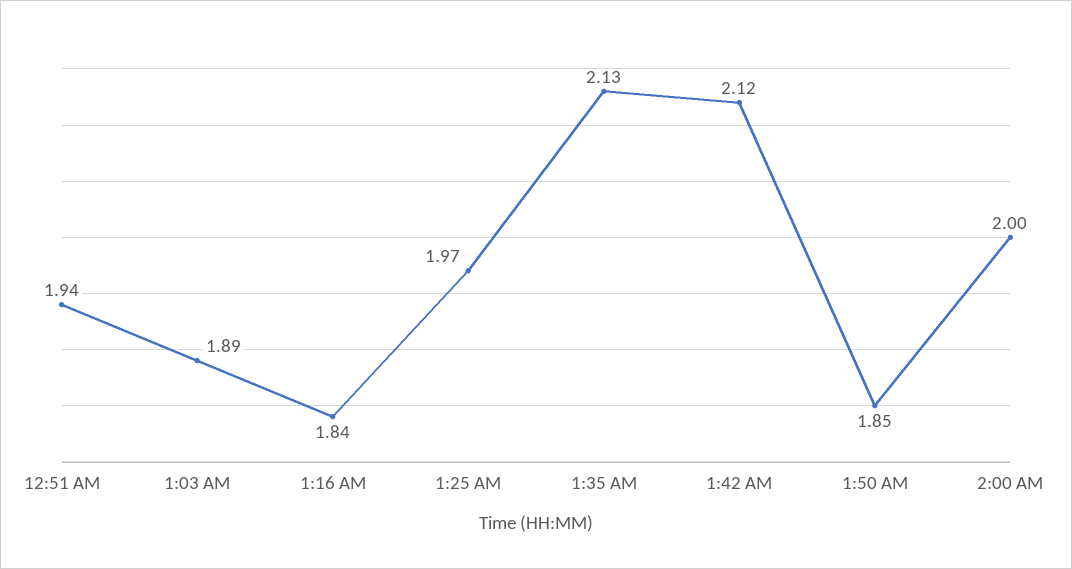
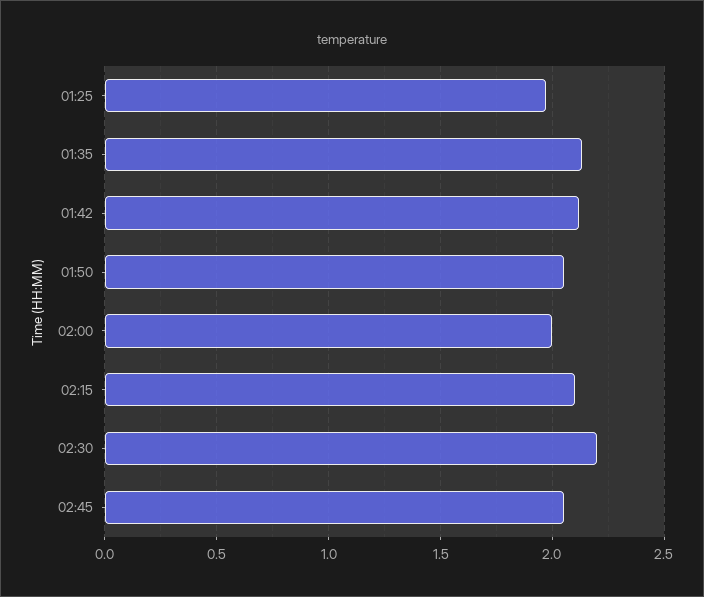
12:51 AM: 1.94 -> none
1:03 AM: 1.89 -> none
1:16 AM: 1.84 -> none
1:50 AM: 1.85 -> 2.05
02:15: none -> 2.1
02:30: none -> 2.2
02:45: none -> 2.05

